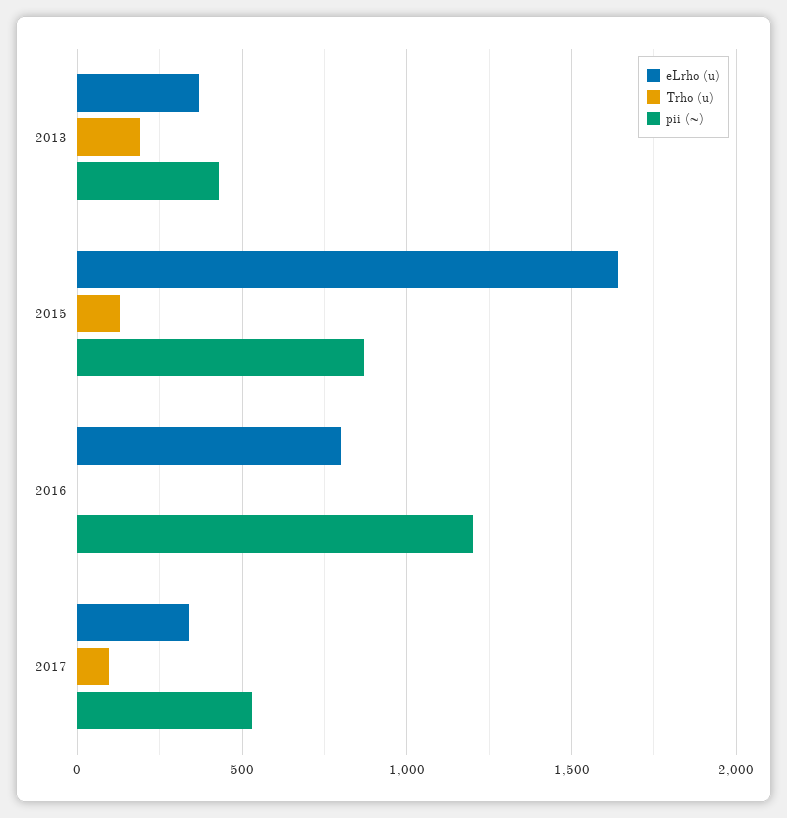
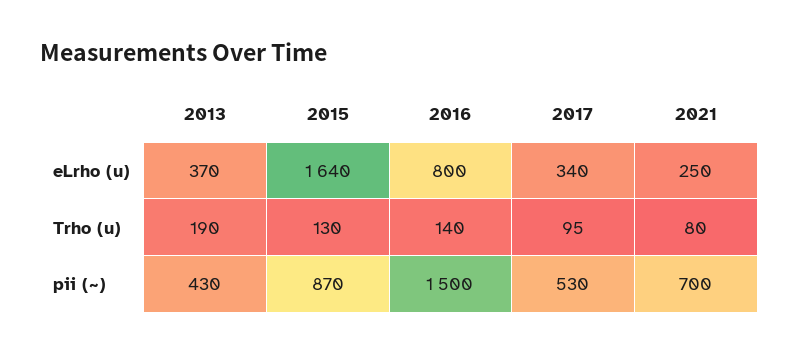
Trho (u), 2016: 0 -> 140
pii (~), 2016: 1200 -> 1500
eLrho (u), 2021: none -> 250
Trho (u), 2021: none -> 80
pii (~), 2021: none -> 700

